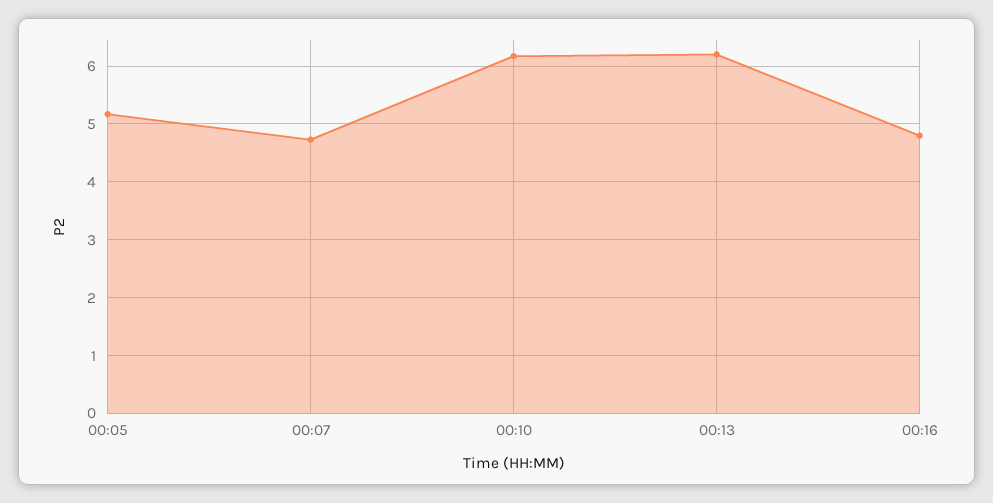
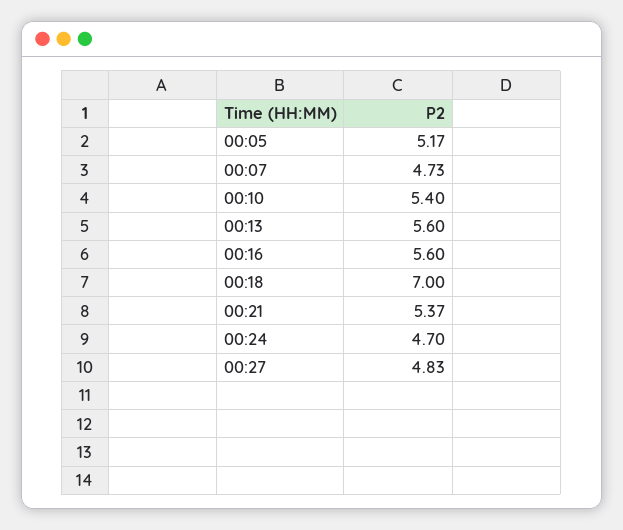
00:10: 6.2 -> 5.4
00:13: 6.2 -> 5.6
00:16: 4.8 -> 5.6
00:18: none -> 7
00:21: none -> 5.37
00:24: none -> 4.7
00:27: none -> 4.83

